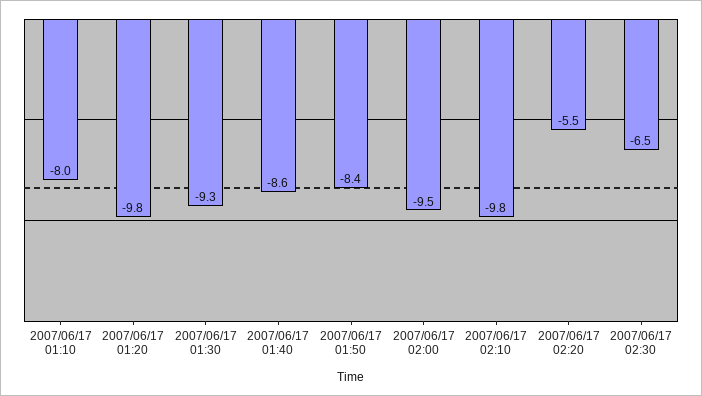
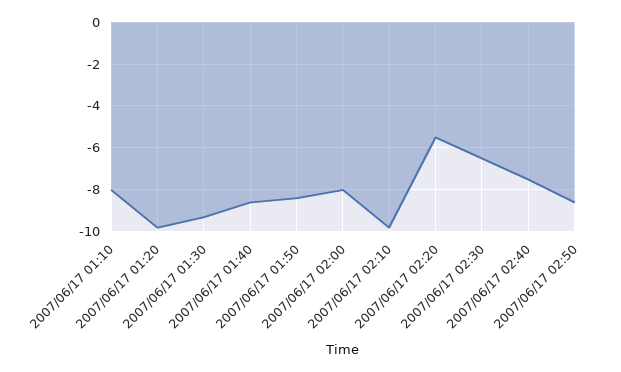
2007/06/17 02:00: -9.5 -> -8
2007/06/17 02:40: none -> -7.5
2007/06/17 02:50: none -> -8.5

